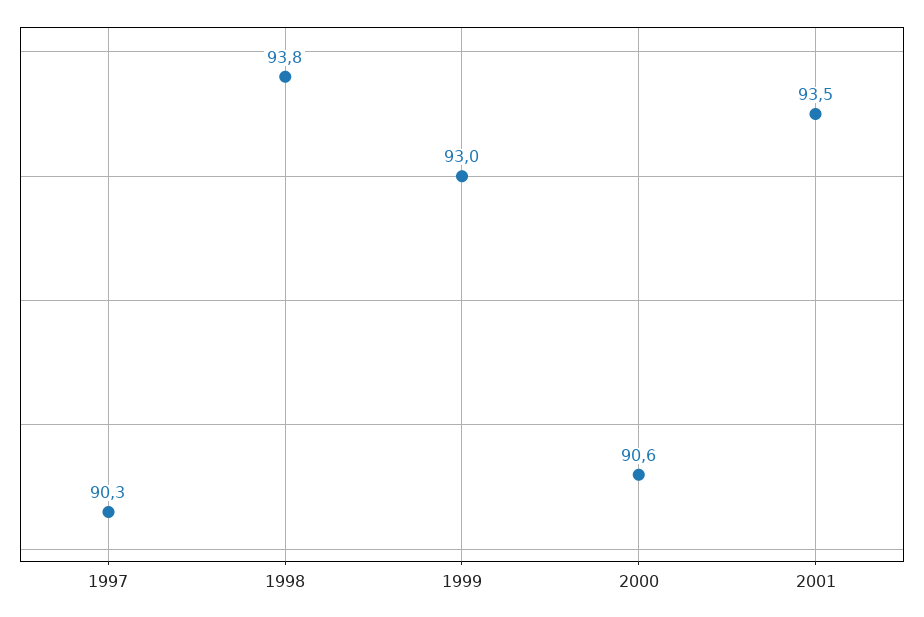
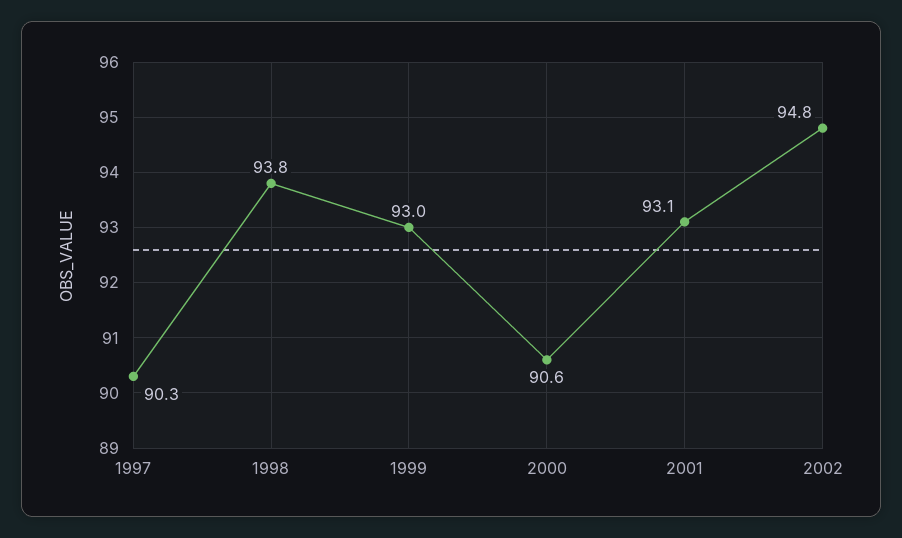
2001: 93.5 -> 93.1
2002: none -> 94.8

